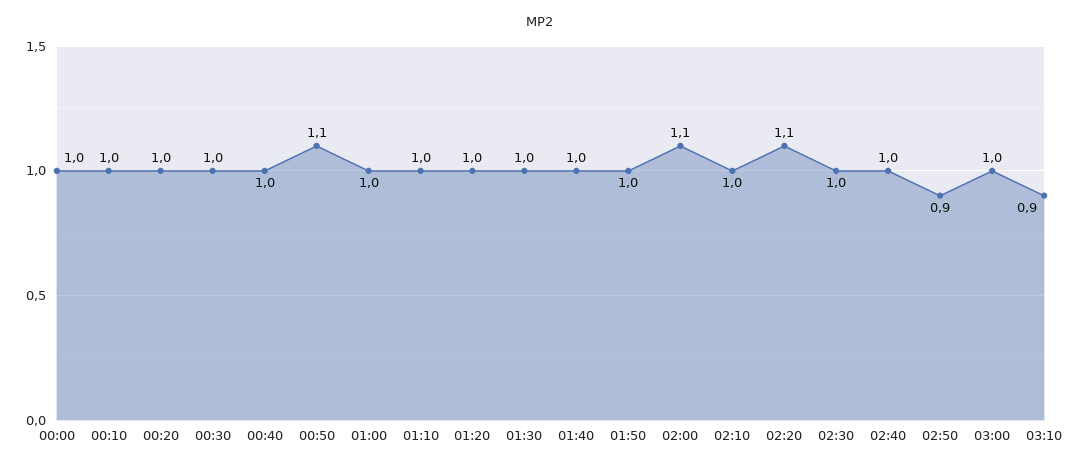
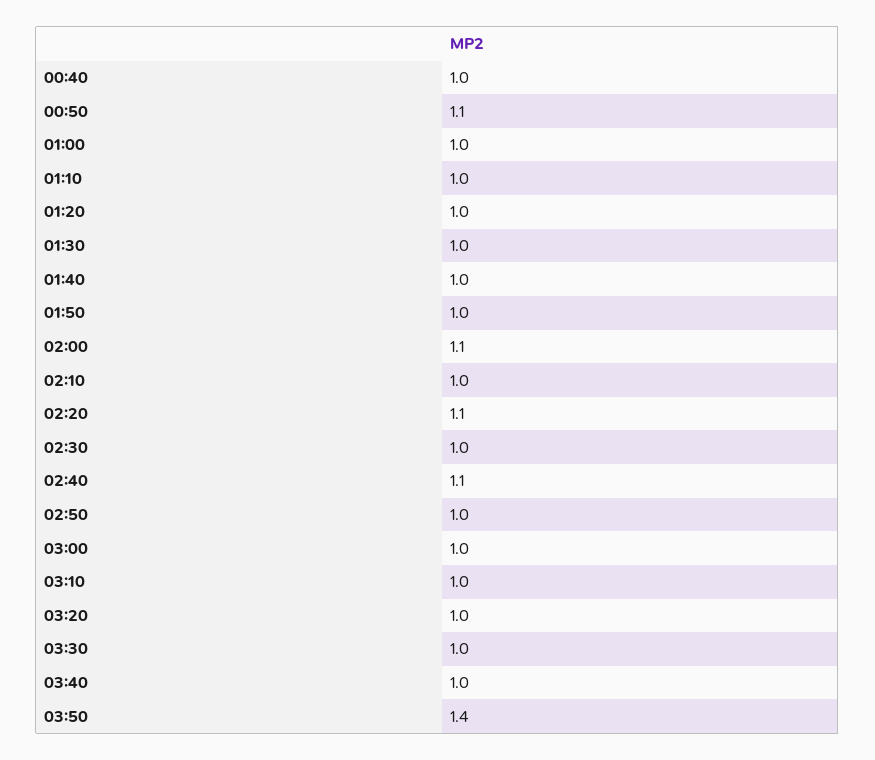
00:00: 1 -> none
00:10: 1 -> none
00:20: 1 -> none
00:30: 1 -> none
02:40: 1 -> 1.1
02:50: 0.9 -> 1
03:10: 0.9 -> 1
03:20: none -> 1
03:30: none -> 1
03:40: none -> 1
03:50: none -> 1.4

